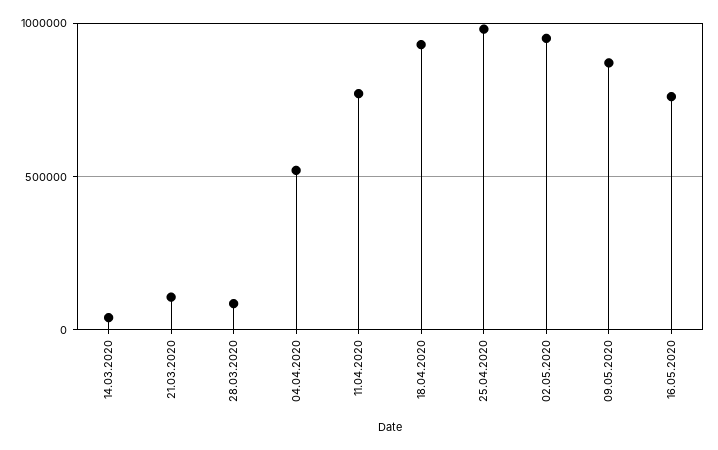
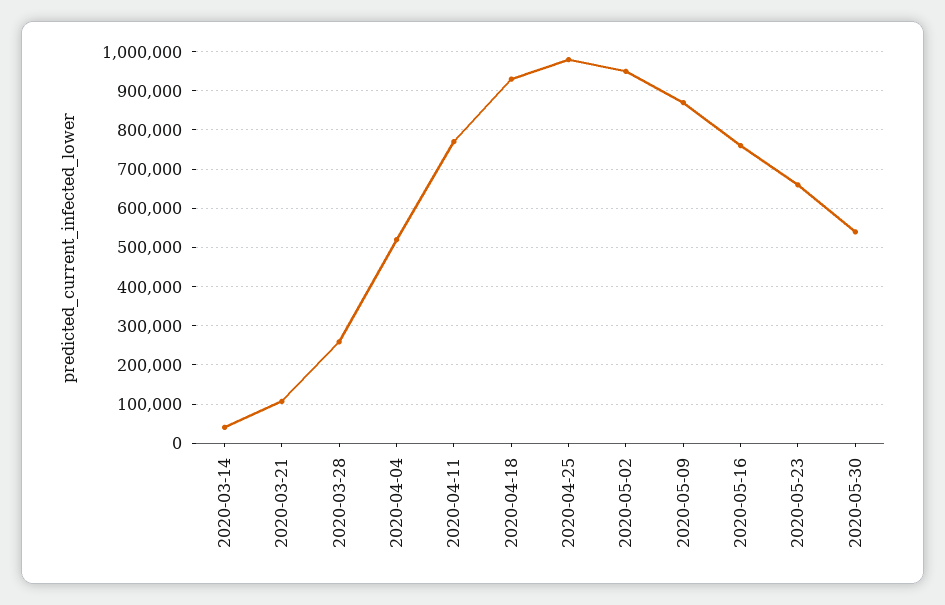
28.03.2020: 100000 -> 260000
2020-05-23: none -> 660000
2020-05-30: none -> 540000

